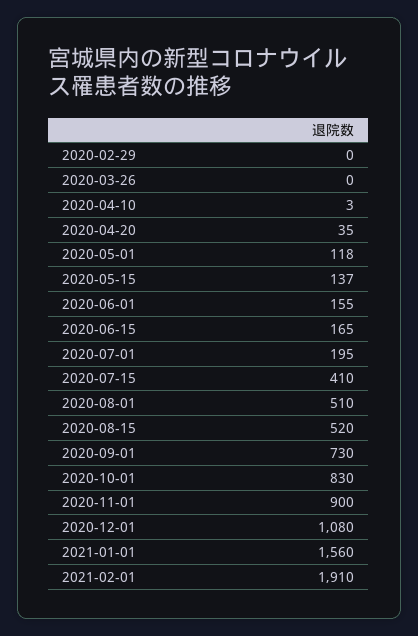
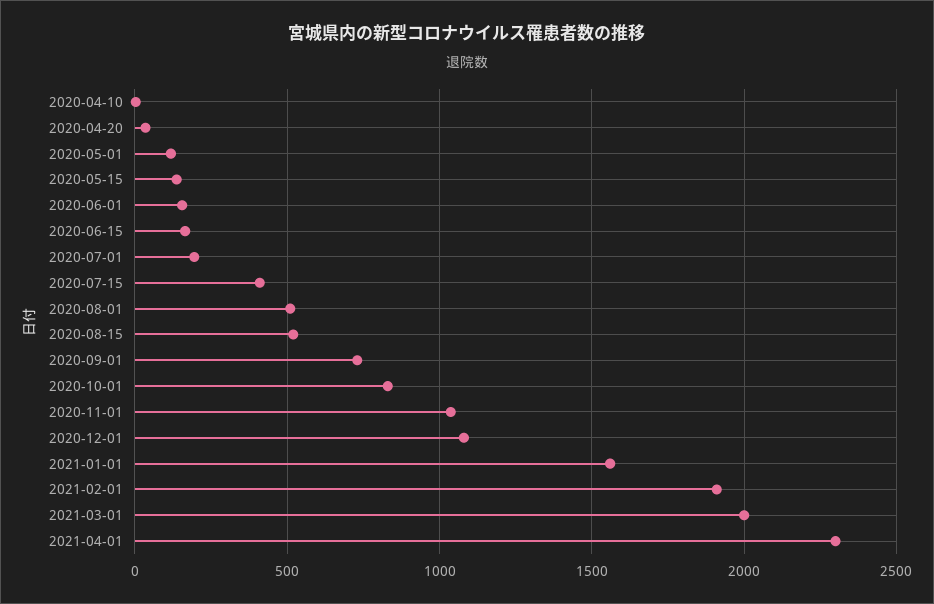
2020-02-29: 0 -> none
2020-03-26: 0 -> none
2020-11-01: 900 -> 1050
2021-03-01: none -> 2000
2021-04-01: none -> 2300

